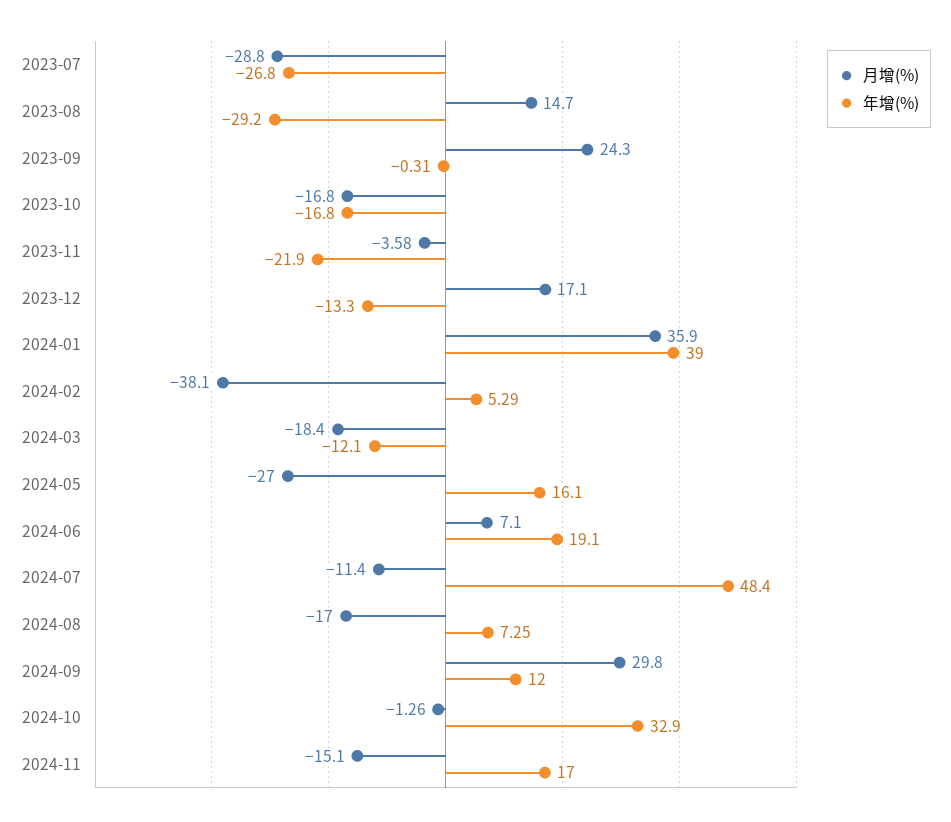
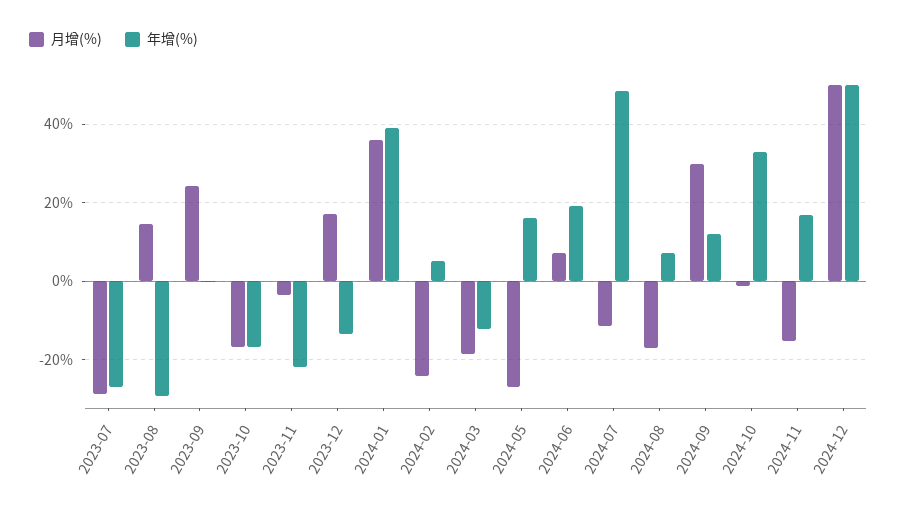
月增(%), 2024-02: -38.1 -> -24
月增(%), 2024-12: none -> 50
年增(%), 2024-12: none -> 50

